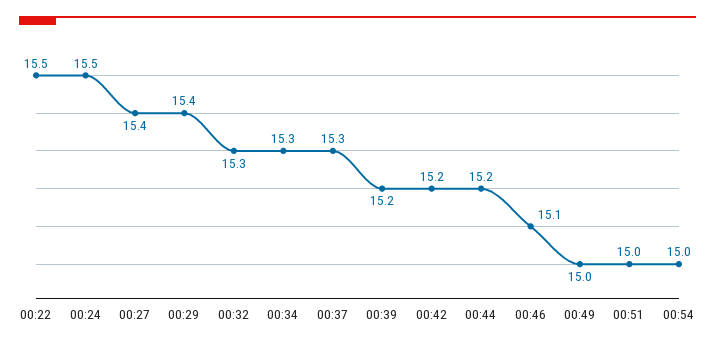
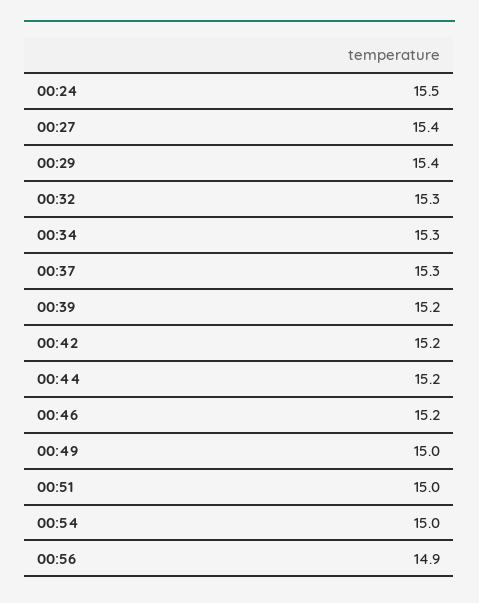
00:22: 15.5 -> none
00:46: 15.1 -> 15.2
00:56: none -> 14.9

